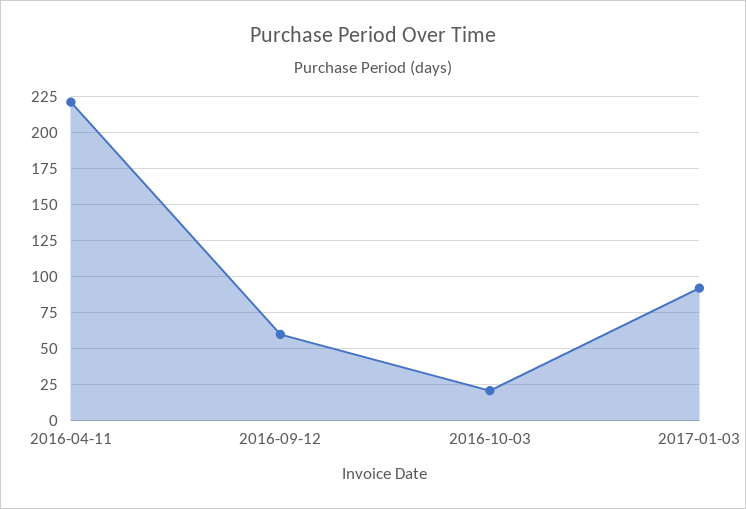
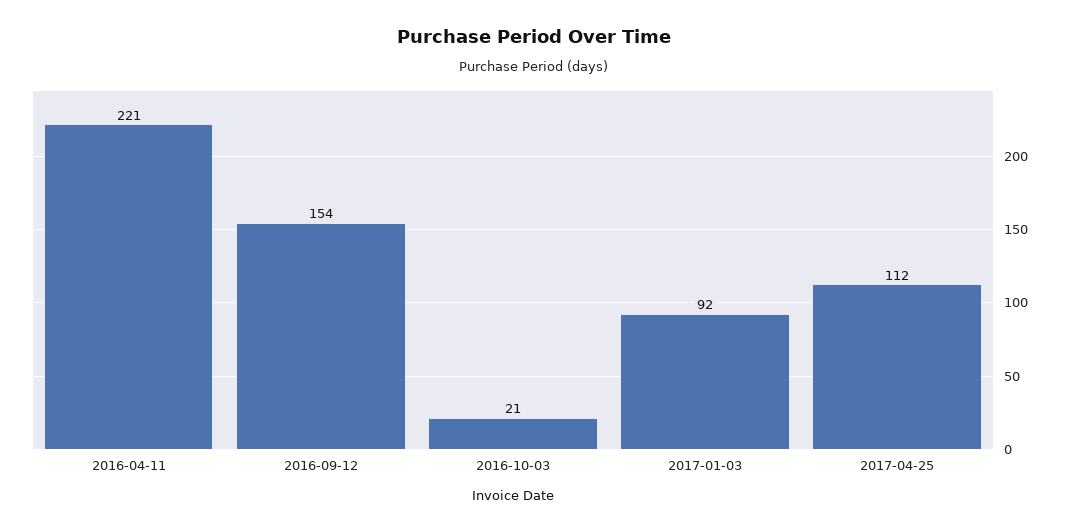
2016-09-12: 60 -> 154
2017-04-25: none -> 112

